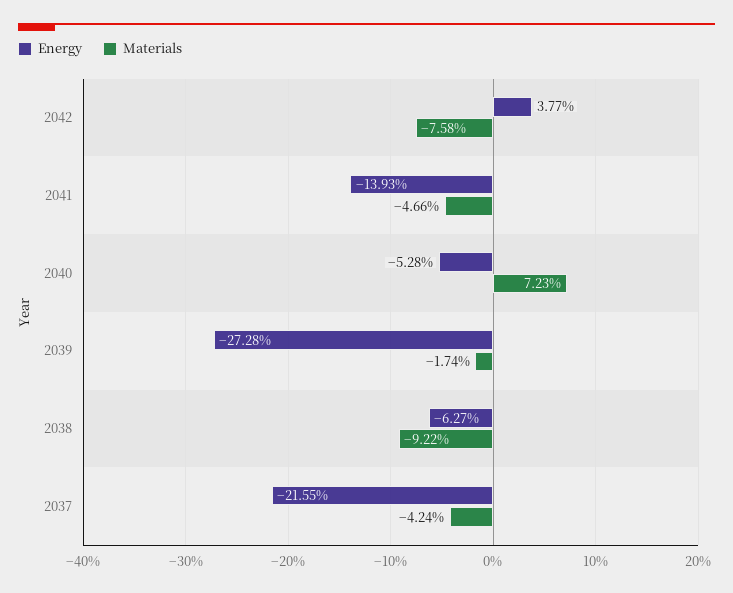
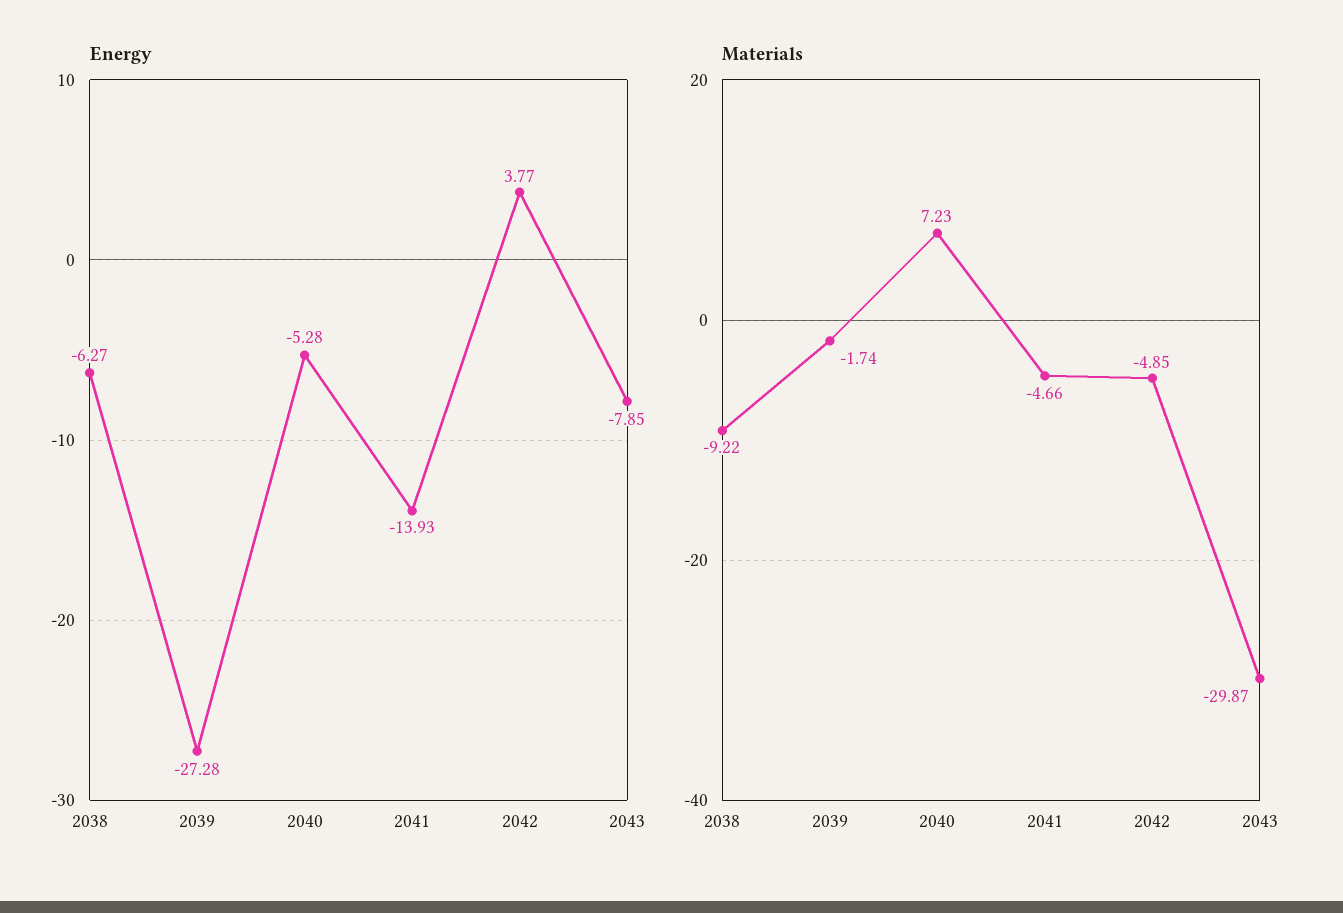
Materials, 2042: -7.58 -> -4.85
Energy, 2037: -21.55 -> none
Materials, 2037: -4.24 -> none
Energy, 2043: none -> -7.85
Materials, 2043: none -> -29.87

